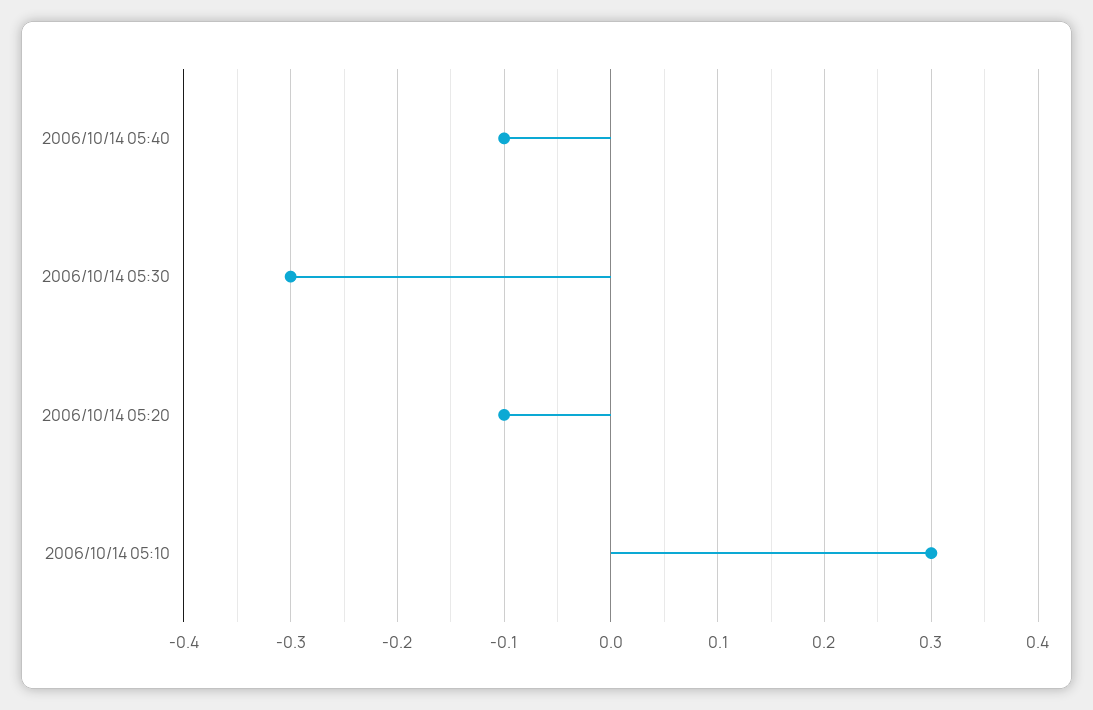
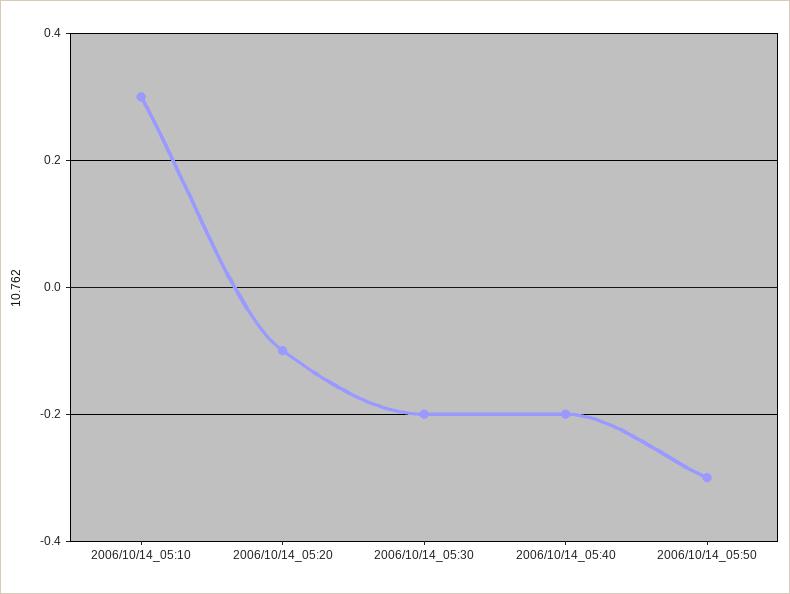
2006/10/14 05:40: -0.1 -> -0.2
2006/10/14 05:30: -0.3 -> -0.2
2006/10/14_05:50: none -> -0.3

